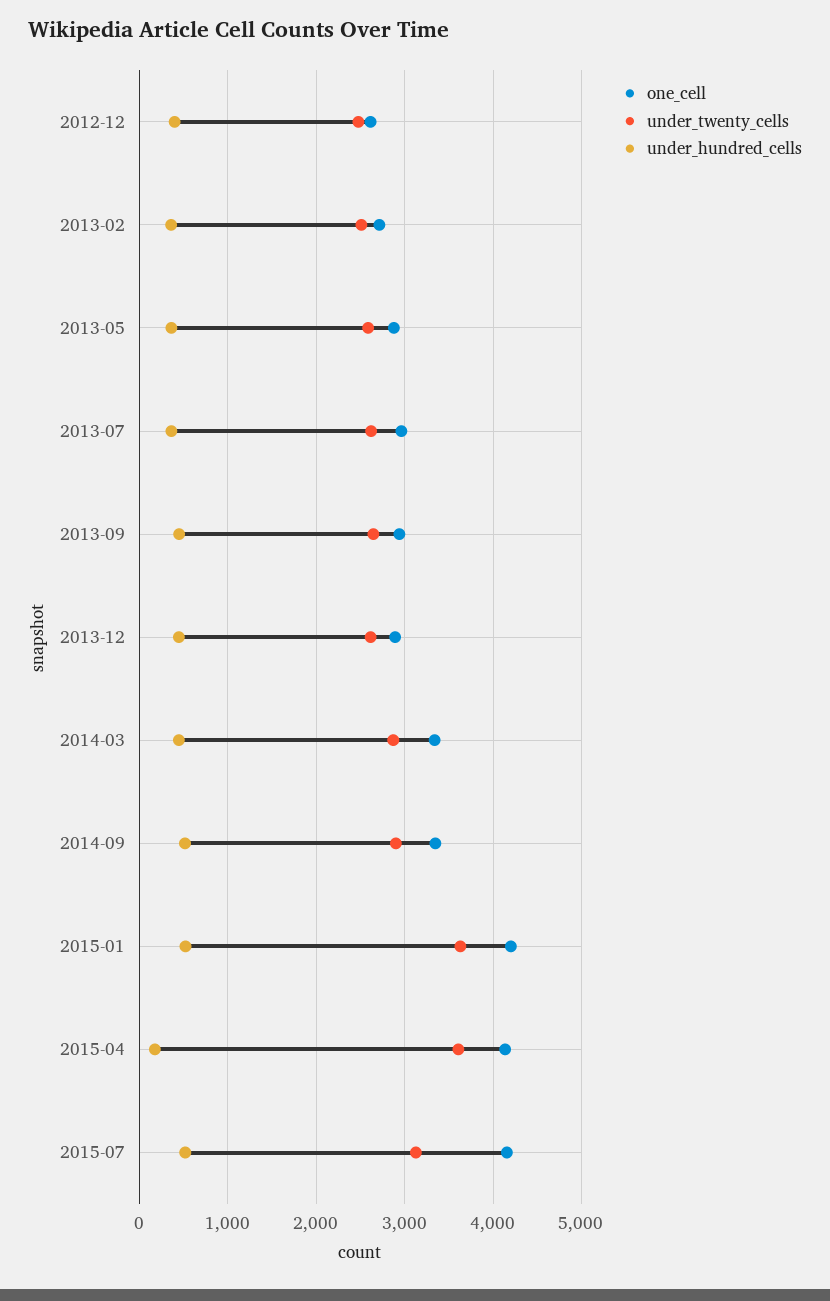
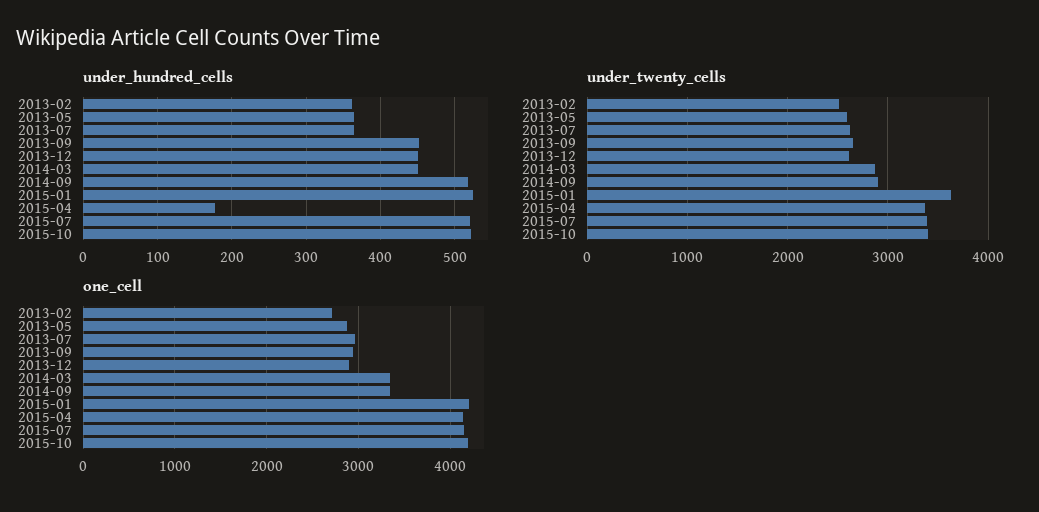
one_cell, 2012-12: 2600 -> none
under_twenty_cells, 2012-12: 2500 -> none
under_hundred_cells, 2012-12: 400 -> none
under_twenty_cells, 2015-04: 3600 -> 3400
under_twenty_cells, 2015-07: 3100 -> 3400
under_hundred_cells, 2015-10: none -> 520
under_twenty_cells, 2015-10: none -> 3400
one_cell, 2015-10: none -> 4200

